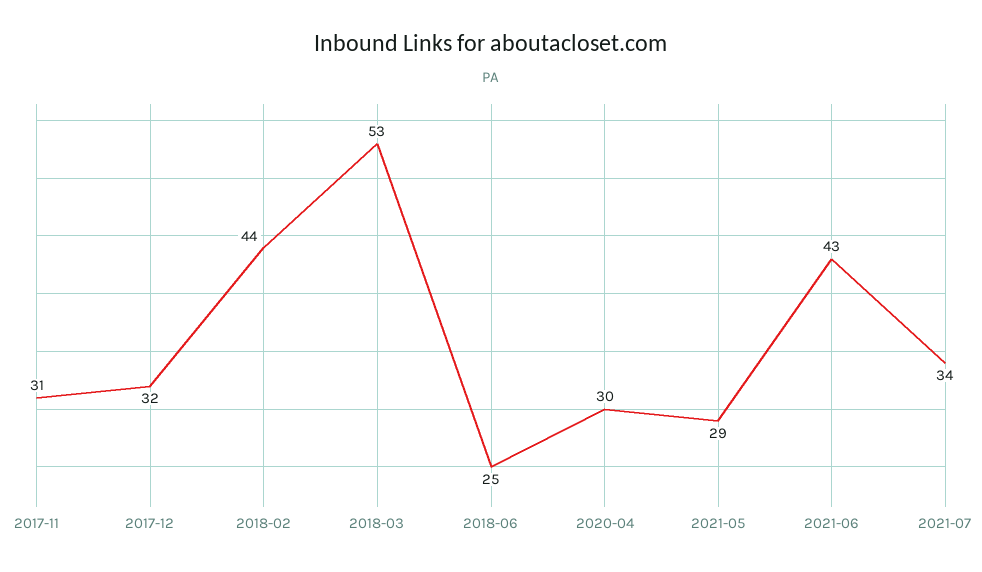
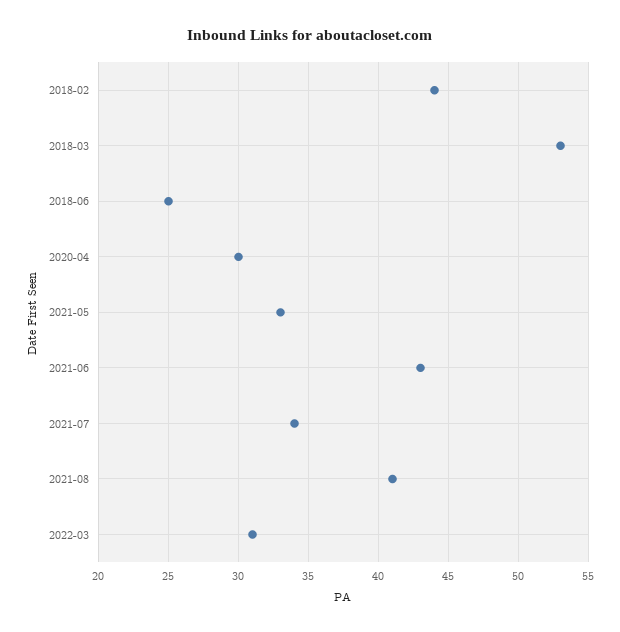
2017-11: 31 -> none
2017-12: 32 -> none
2021-05: 29 -> 33
2021-08: none -> 41
2022-03: none -> 31

